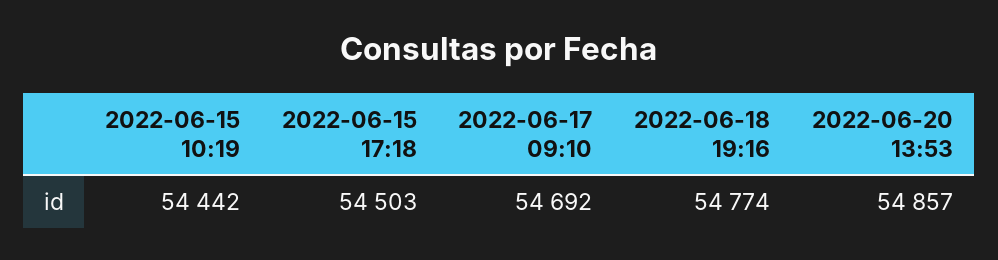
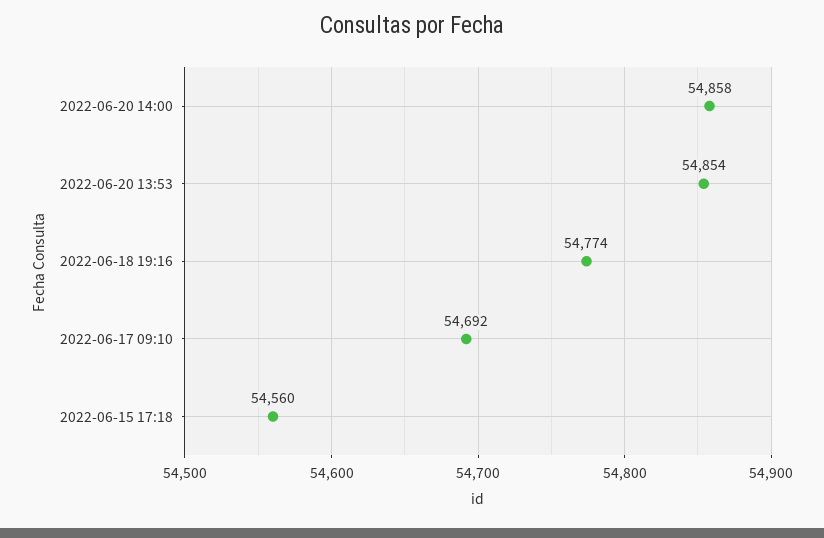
2022-06-15 10:19: 54442 -> none
2022-06-15 17:18: 54503 -> 54560
2022-06-20 13:53: 54857 -> 54854
2022-06-20 14:00: none -> 54858

